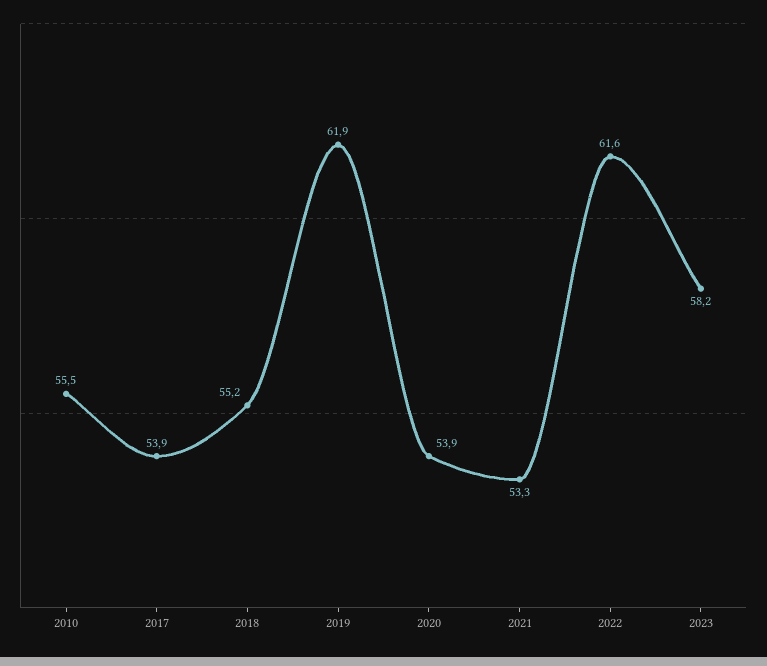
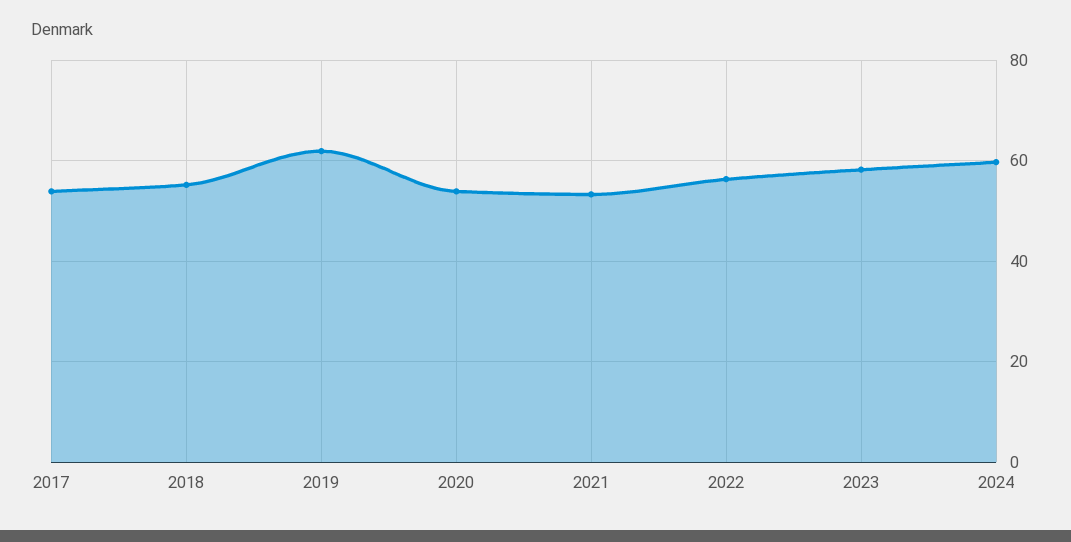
2010: 55.5 -> none
2022: 61.6 -> 56
2024: none -> 60

